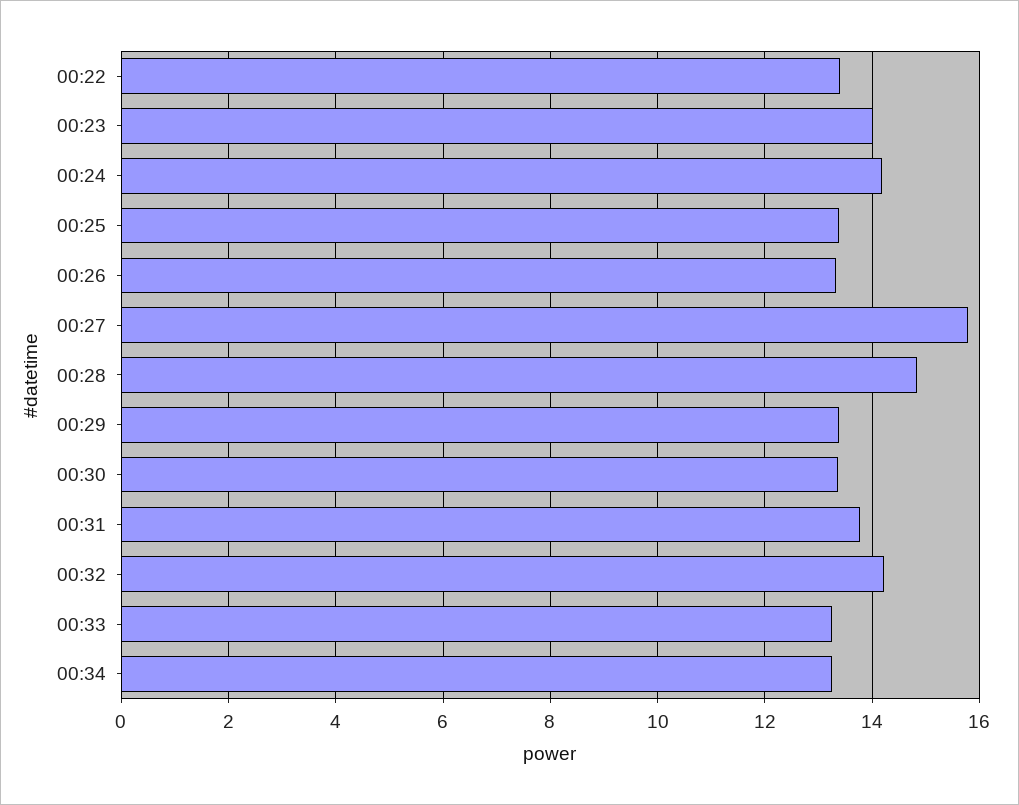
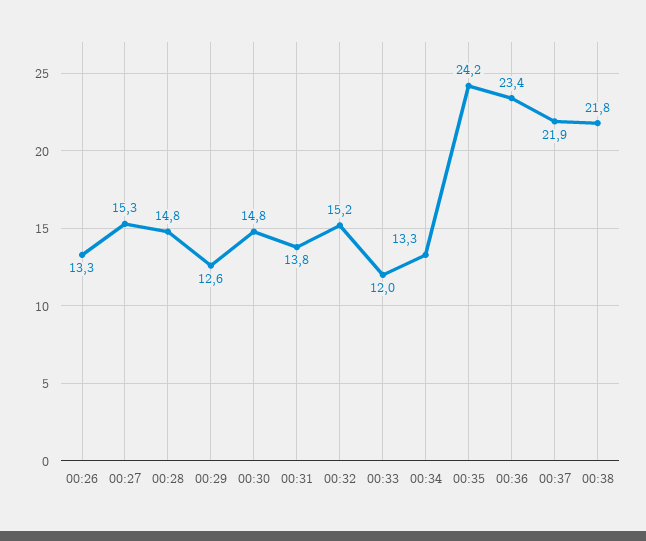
00:22: 13.4 -> none
00:23: 14 -> none
00:24: 14.2 -> none
00:25: 13.4 -> none
00:27: 15.8 -> 15.3
00:29: 13.4 -> 12.6
00:30: 13.4 -> 14.8
00:32: 14.2 -> 15.2
00:33: 13.2 -> 12
00:35: none -> 24.2
00:36: none -> 23.4
00:37: none -> 21.9
00:38: none -> 21.8

